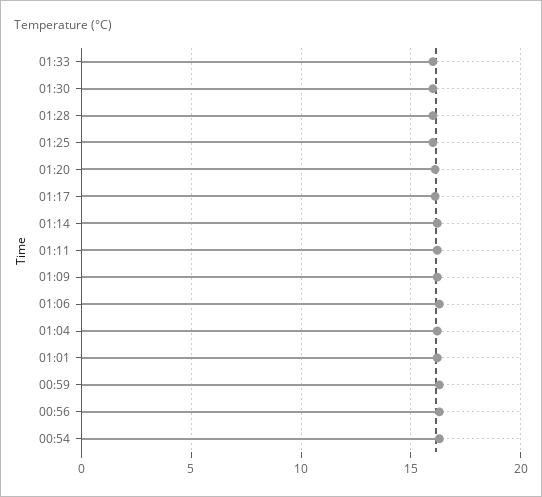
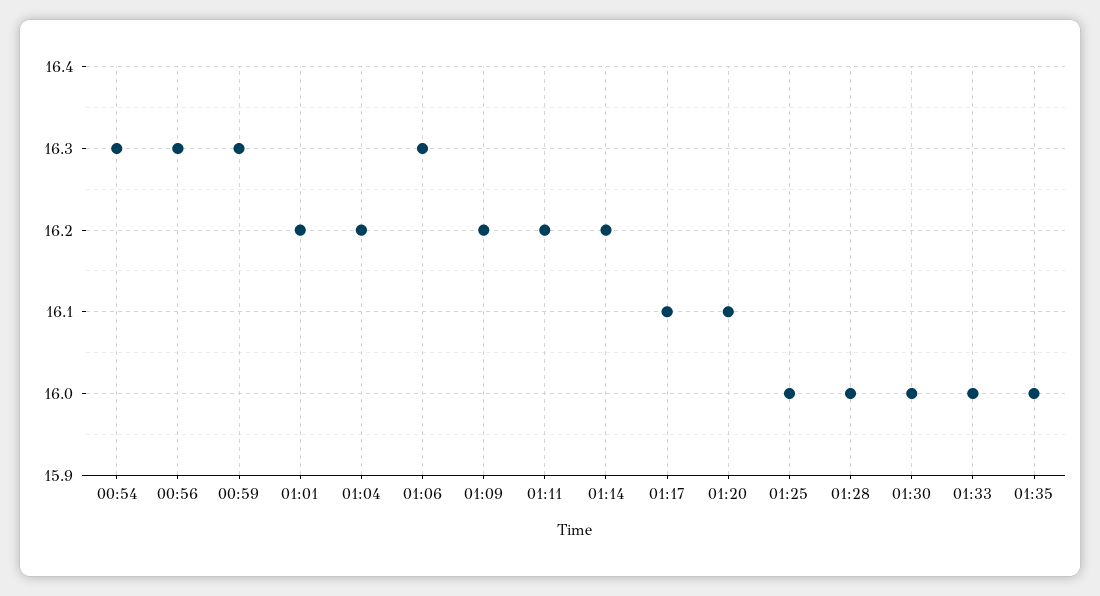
01:35: none -> 16

